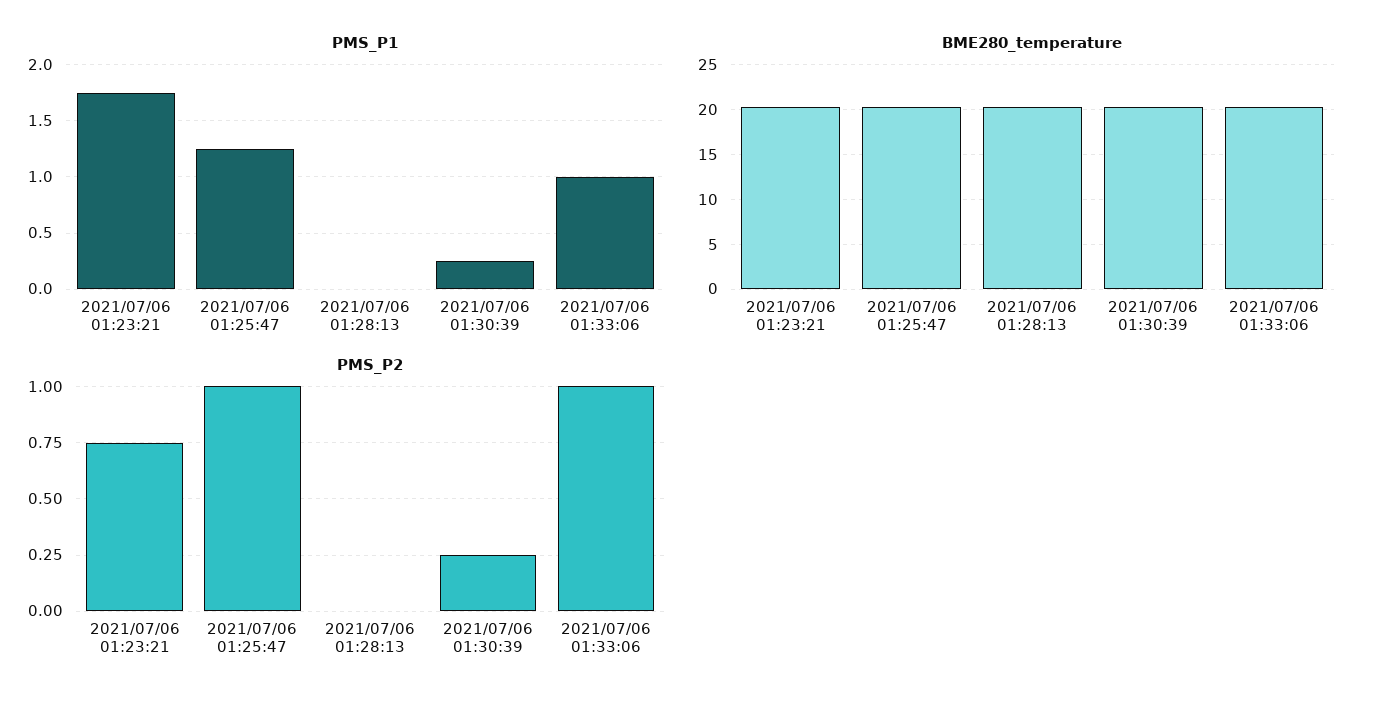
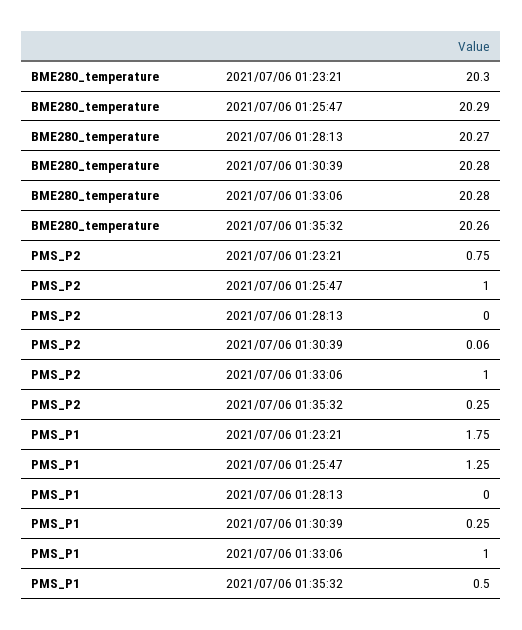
PMS_P2, 2021/07/06 01:30:39: 0.25 -> 0.06
BME280_temperature, 2021/07/06 01:35:32: none -> 20.26
PMS_P2, 2021/07/06 01:35:32: none -> 0.25
PMS_P1, 2021/07/06 01:35:32: none -> 0.5

